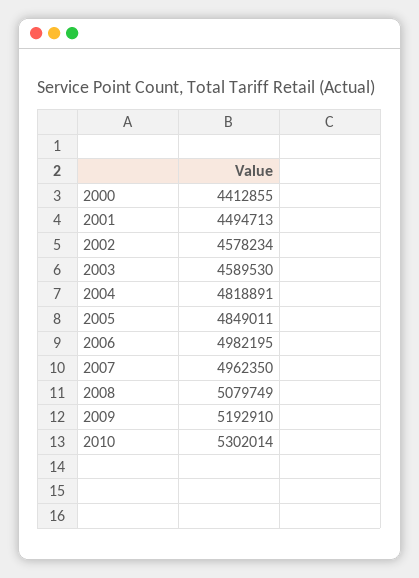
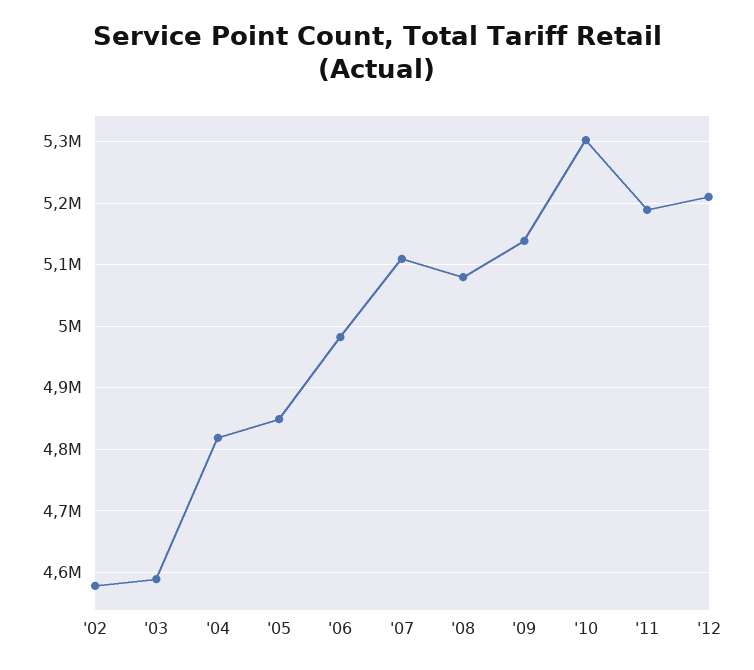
2000: 4412855 -> none
2001: 4494713 -> none
2007: 4962350 -> 5110000
2009: 5192910 -> 5140000
'11: none -> 5190000
'12: none -> 5210000

